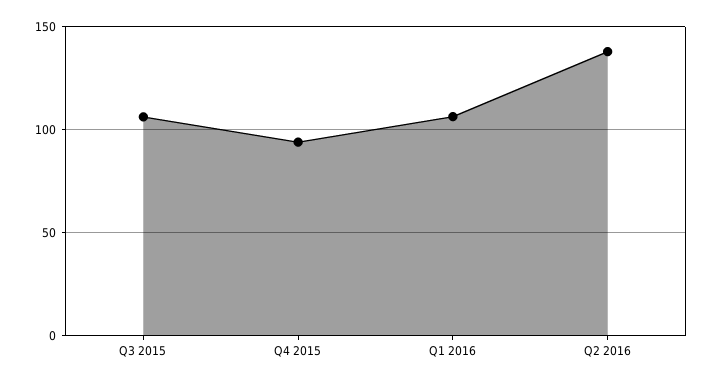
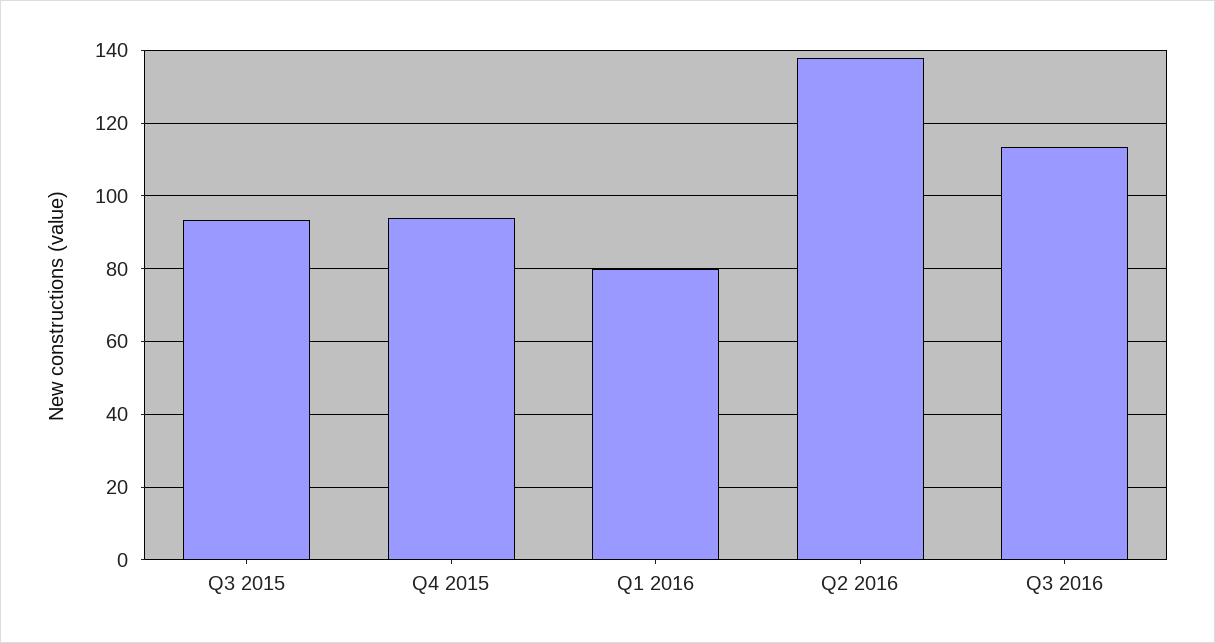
Q3 2015: 105 -> 94
Q1 2016: 105 -> 80
Q3 2016: none -> 114

